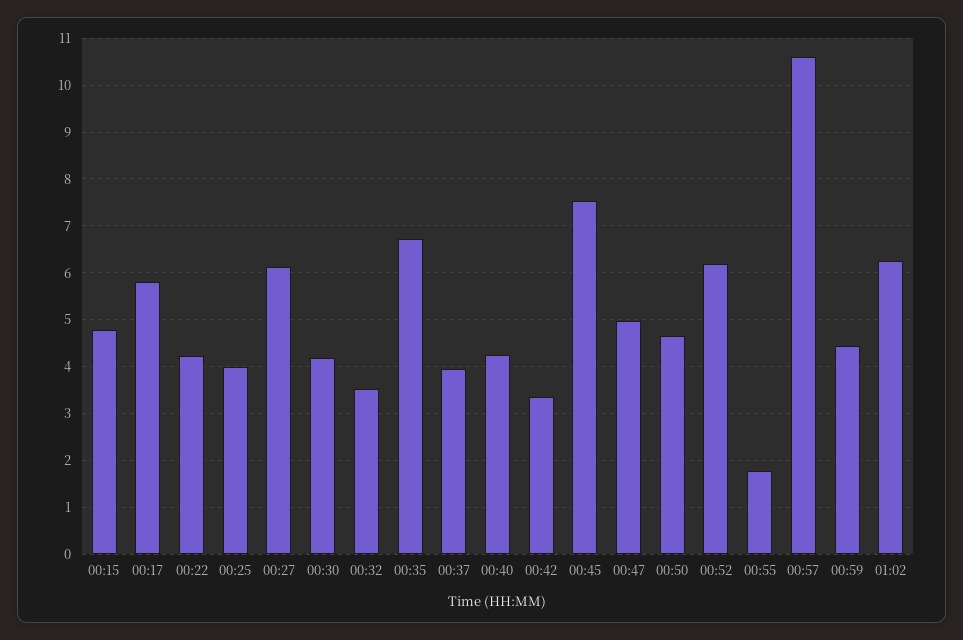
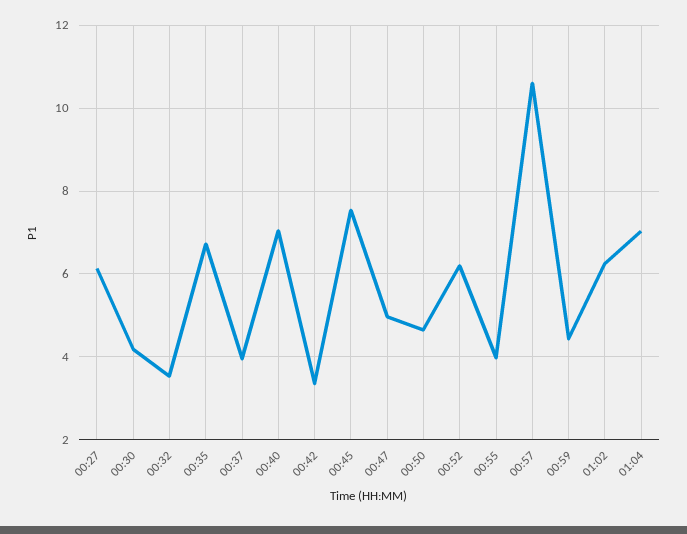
00:15: 4.8 -> none
00:17: 5.8 -> none
00:22: 4.2 -> none
00:25: 4 -> none
00:40: 4.2 -> 7
00:55: 1.8 -> 4
01:04: none -> 7

